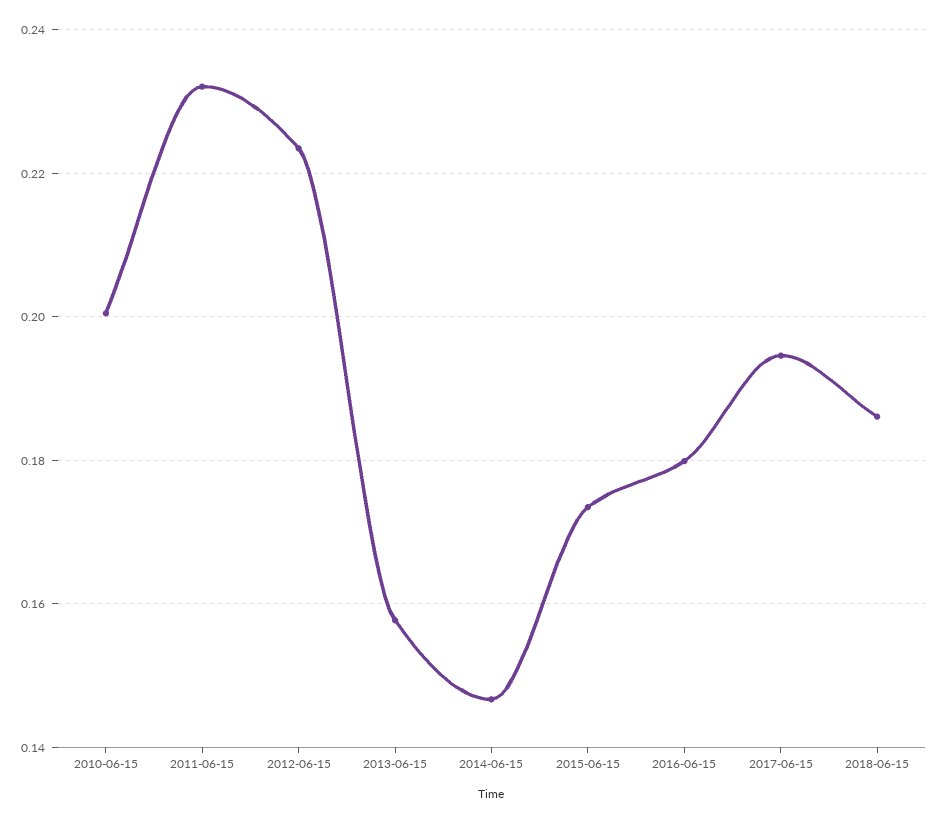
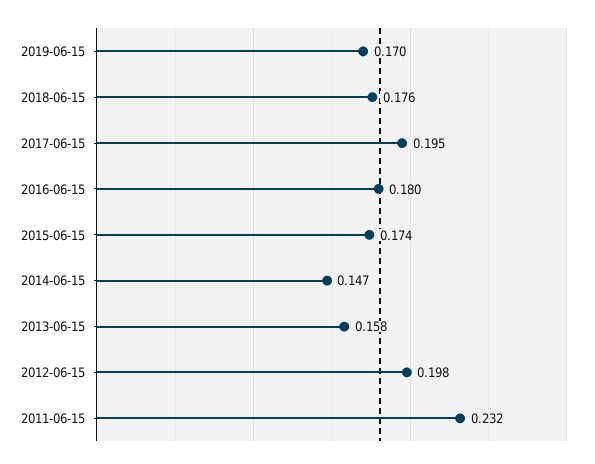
2010-06-15: 0.2 -> none
2012-06-15: 0.224 -> 0.198
2018-06-15: 0.186 -> 0.176
2019-06-15: none -> 0.17

